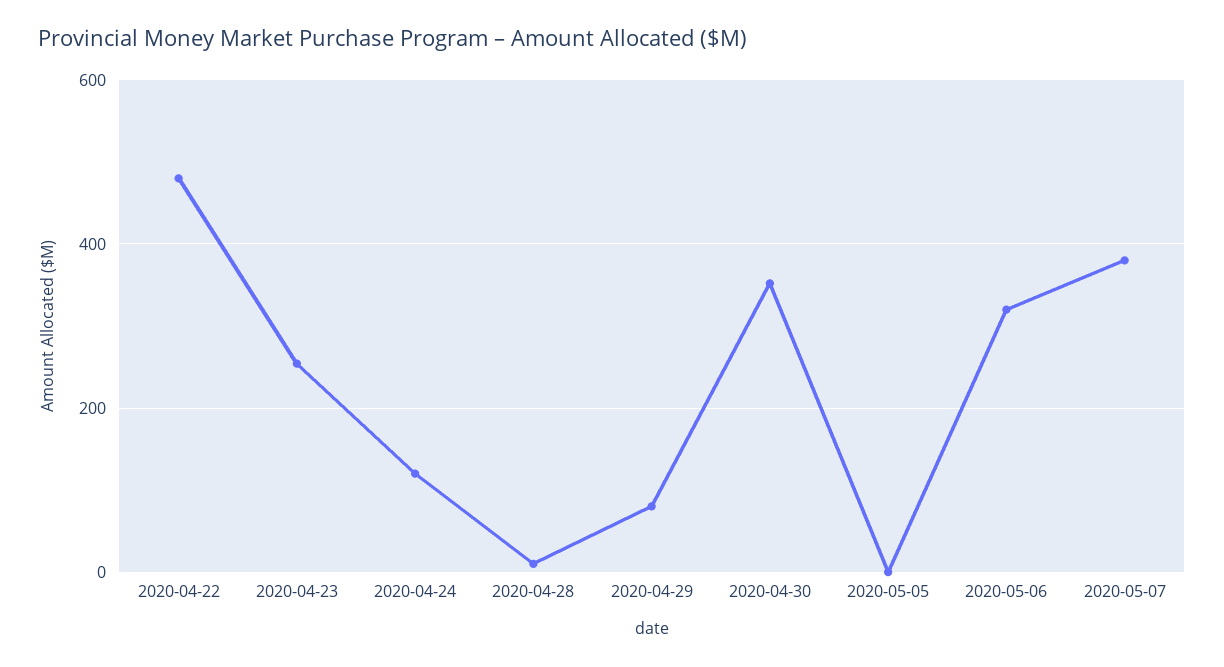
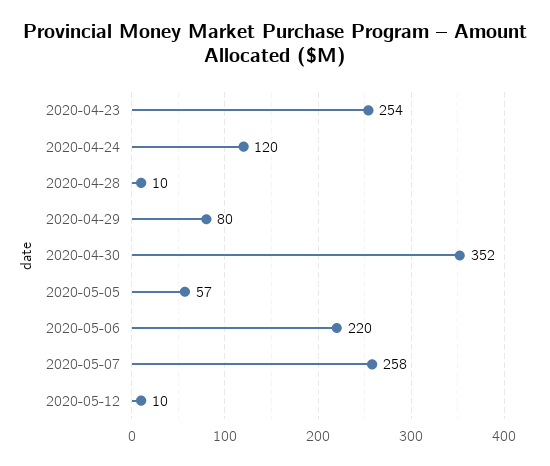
2020-04-22: 480 -> none
2020-05-05: 0 -> 57
2020-05-06: 320 -> 220
2020-05-07: 380 -> 258
2020-05-12: none -> 10

